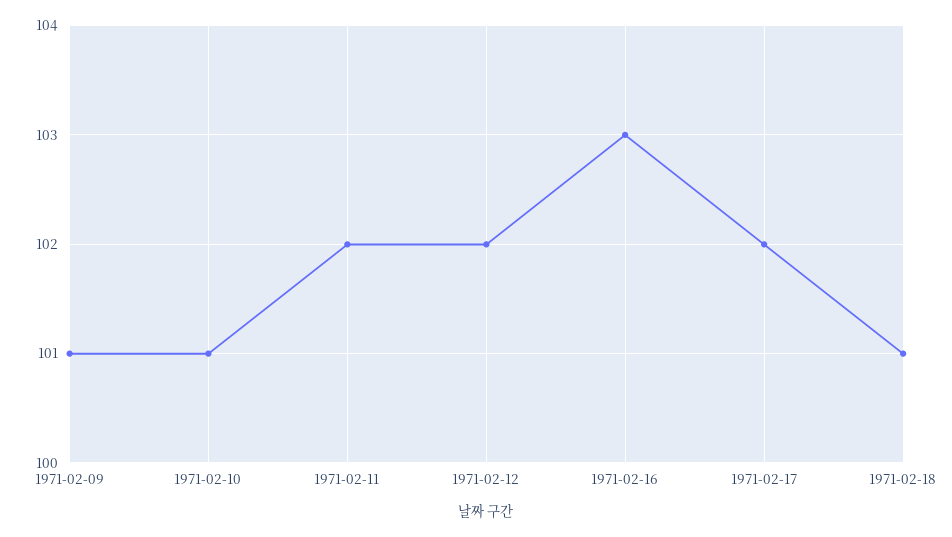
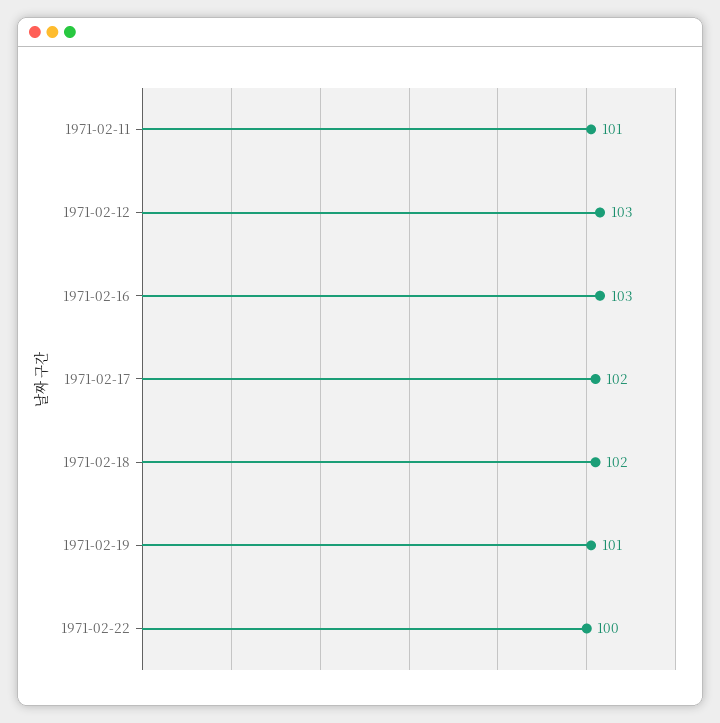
1971-02-09: 101 -> none
1971-02-10: 101 -> none
1971-02-11: 102 -> 101
1971-02-12: 102 -> 103
1971-02-18: 101 -> 102
1971-02-19: none -> 101
1971-02-22: none -> 100

